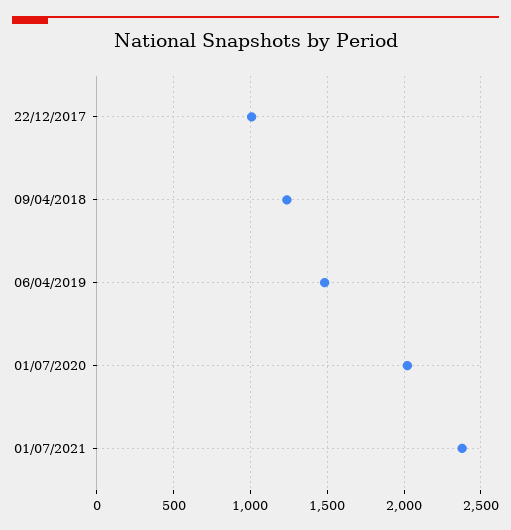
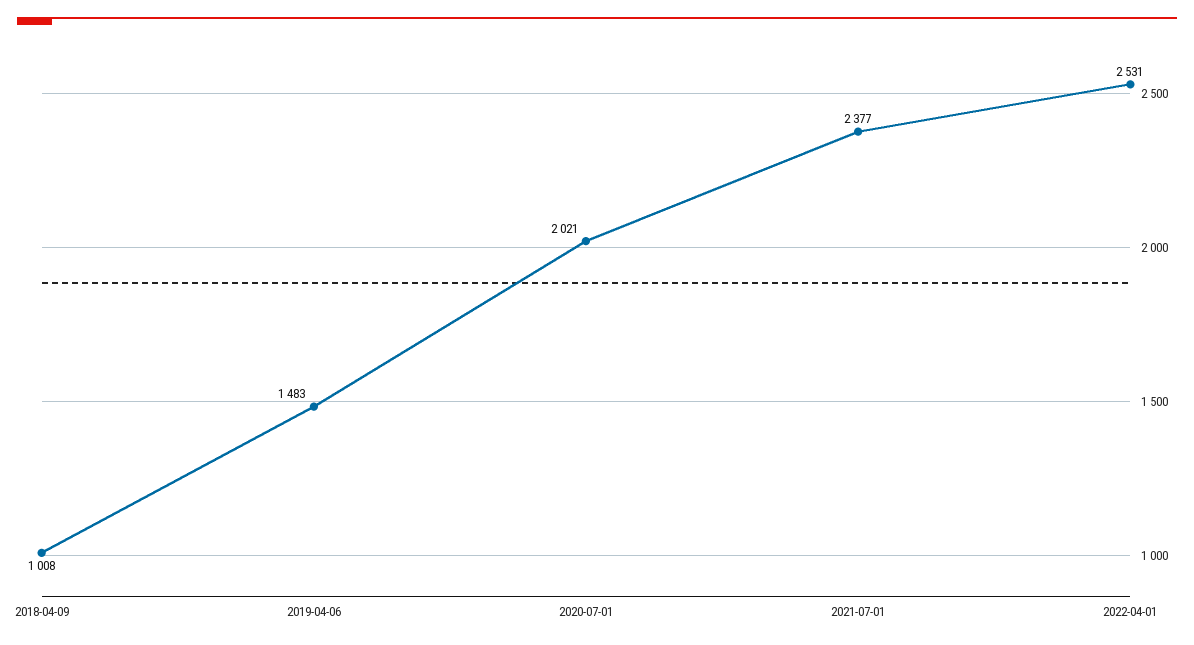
22/12/2017: 1000 -> none
09/04/2018: 1250 -> 1008
2022-04-01: none -> 2531

